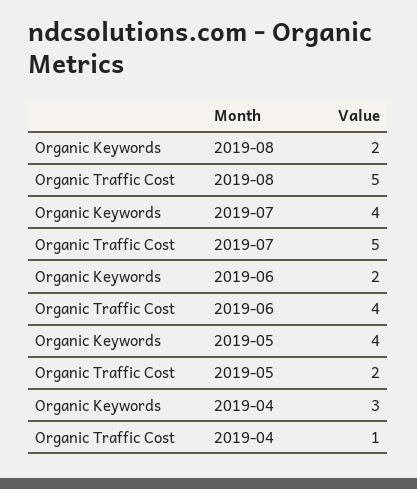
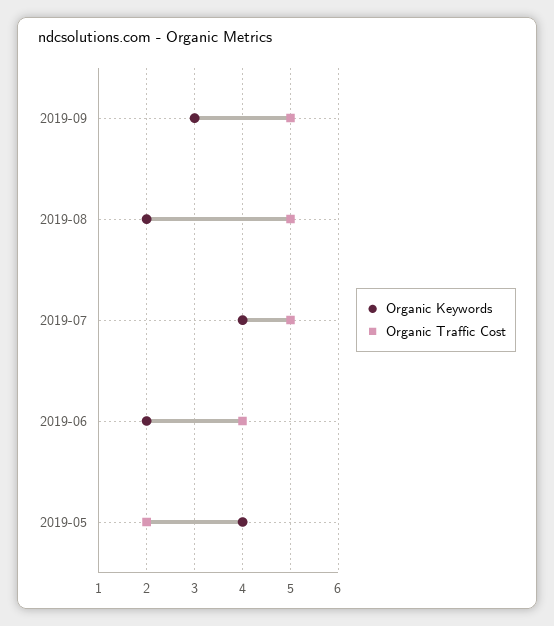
Organic Keywords, 2019-04: 3 -> none
Organic Traffic Cost, 2019-04: 1 -> none
Organic Keywords, 2019-09: none -> 3
Organic Traffic Cost, 2019-09: none -> 5

